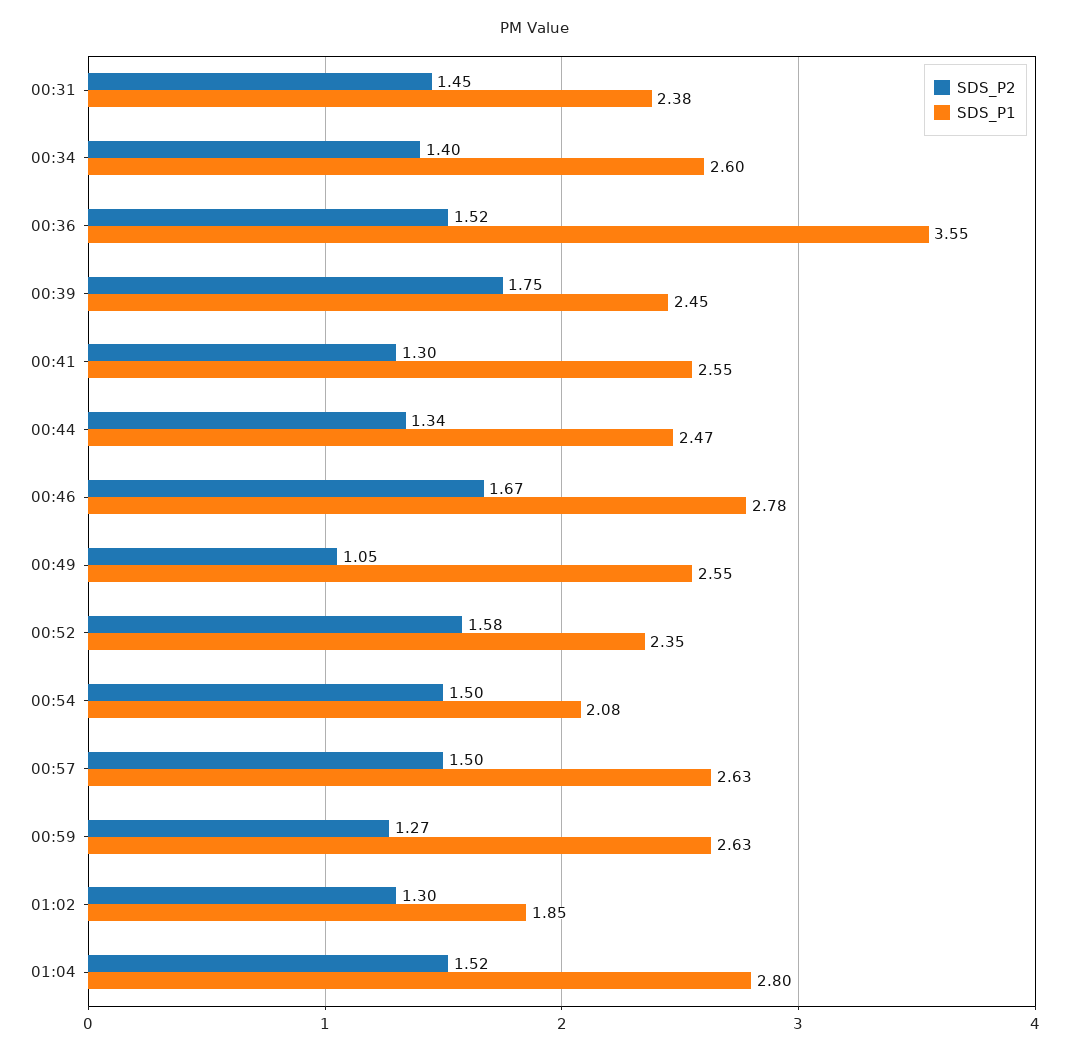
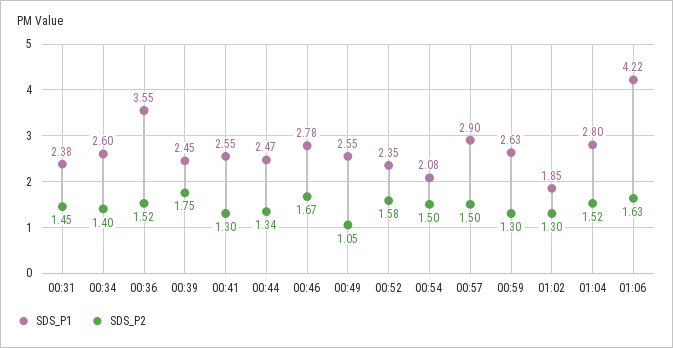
SDS_P1, 00:57: 2.63 -> 2.9
SDS_P2, 00:59: 1.27 -> 1.3
SDS_P1, 01:06: none -> 4.22
SDS_P2, 01:06: none -> 1.63

